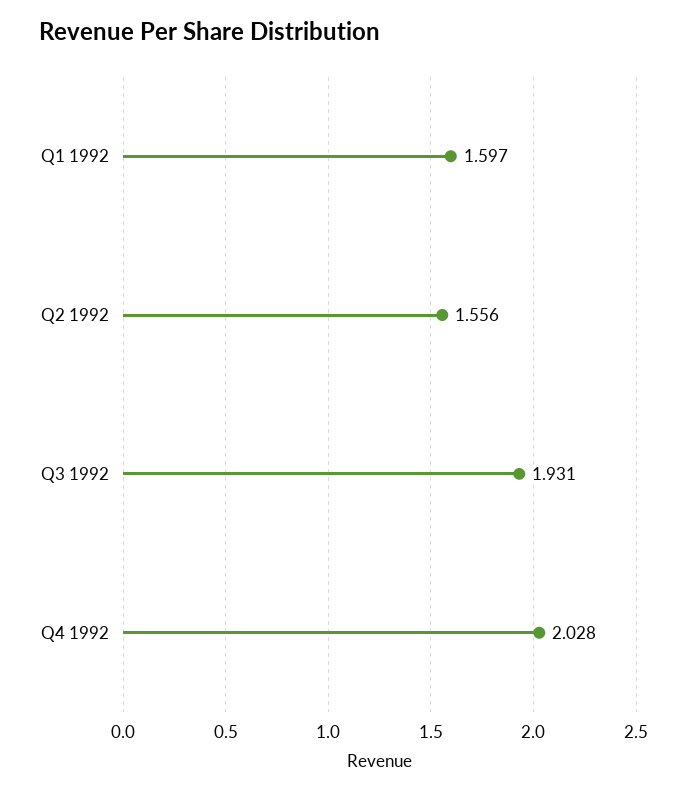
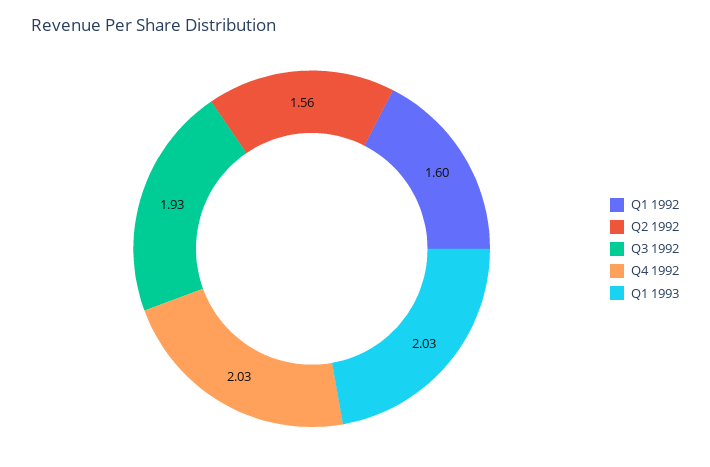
Q1 1993: none -> 2.03

